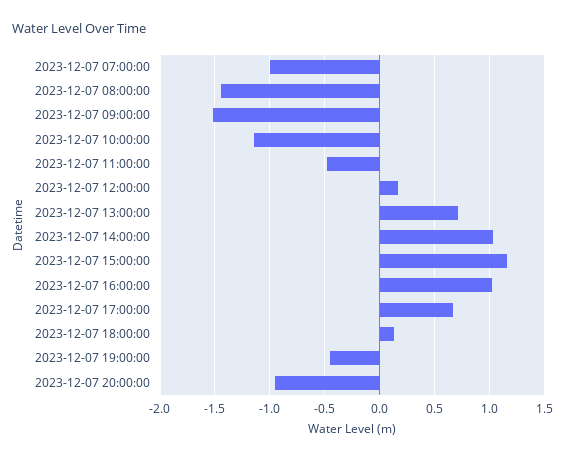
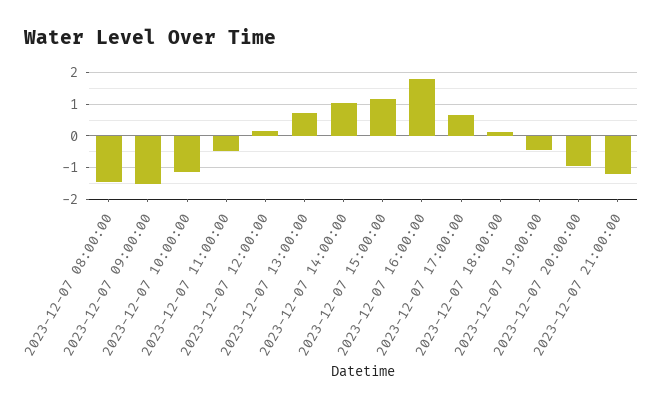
2023-12-07 07:00:00: -1 -> none
2023-12-07 16:00:00: 1 -> 1.8
2023-12-07 21:00:00: none -> -1.2

